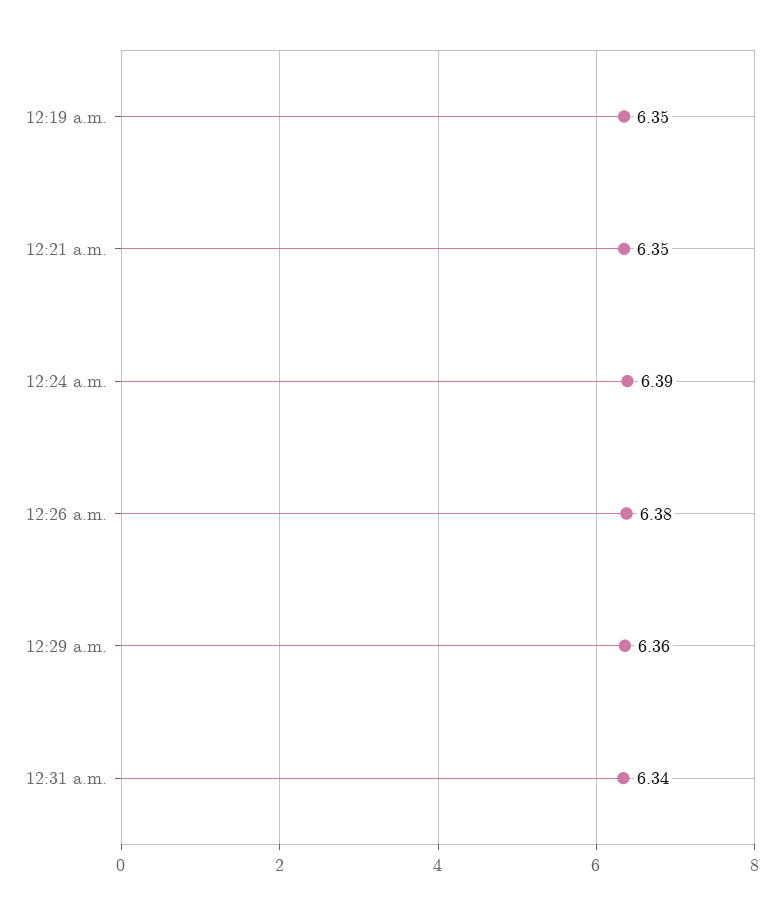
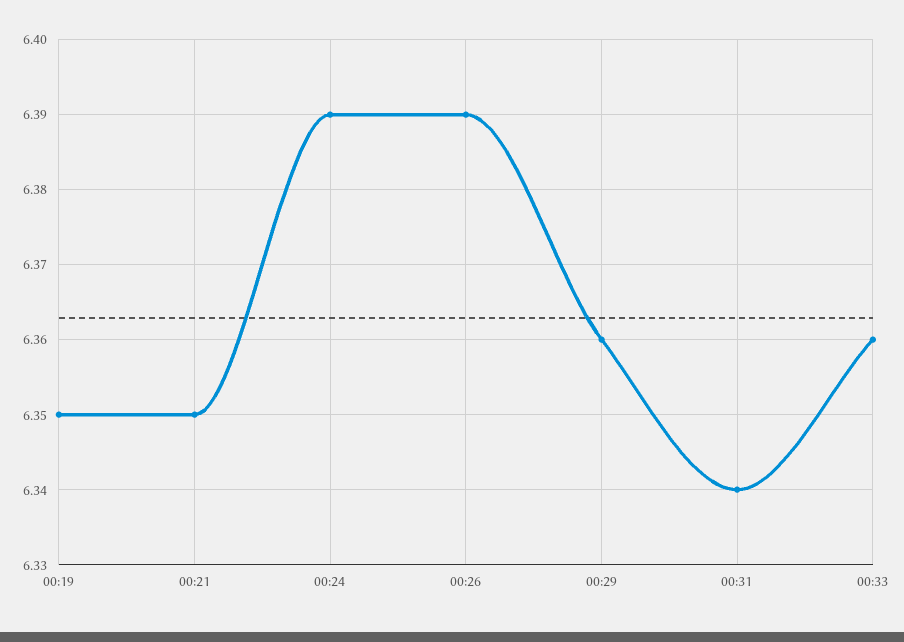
12:26 a.m.: 6.38 -> 6.39
00:33: none -> 6.36

